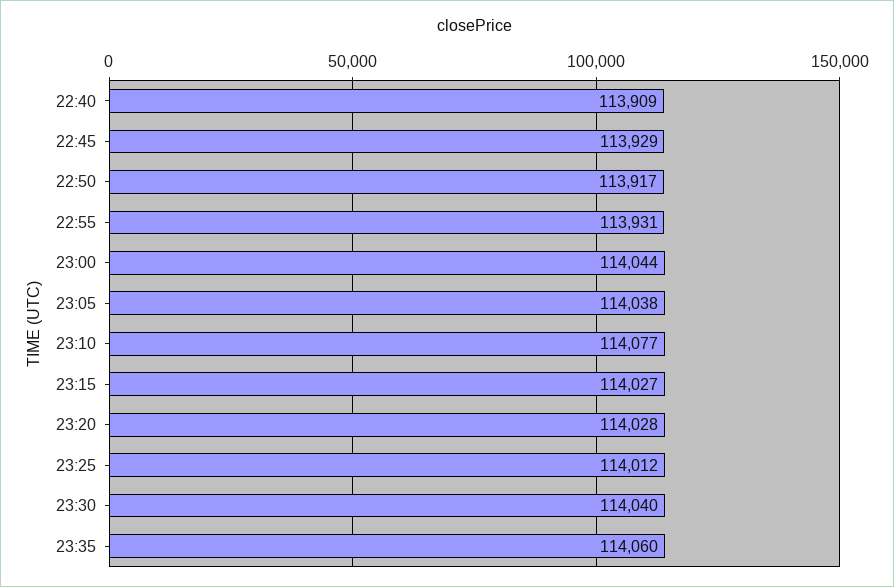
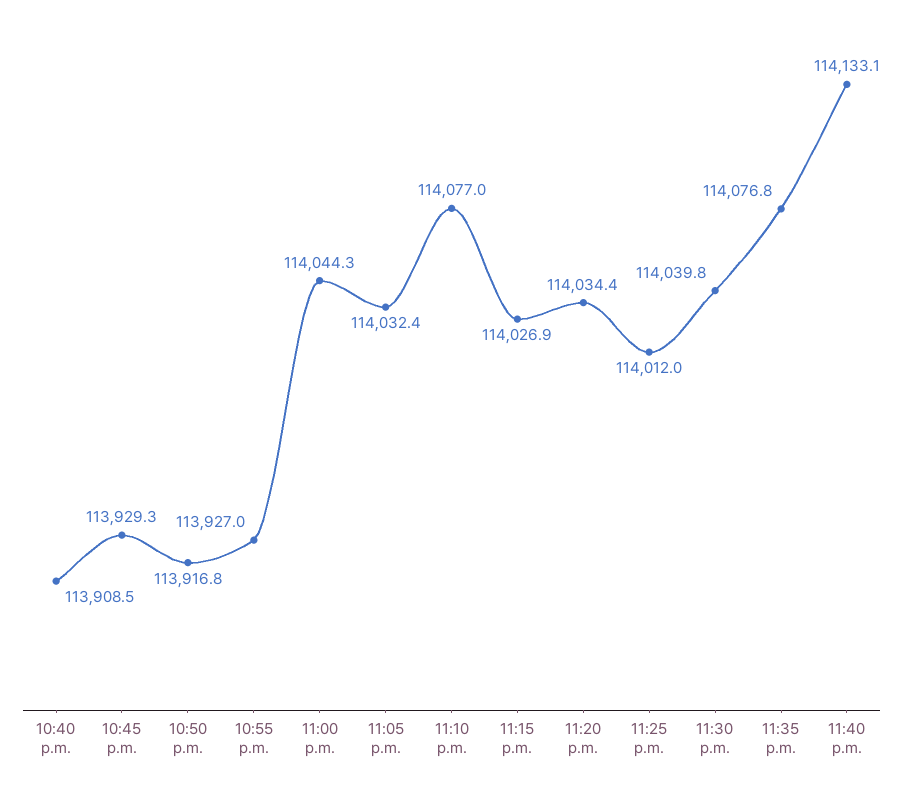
22:55: 113931 -> 113927
23:05: 114038 -> 114032.4
23:20: 114028 -> 114034.4
23:35: 114060 -> 114076.8
11:40 p.m.: none -> 114133.1

